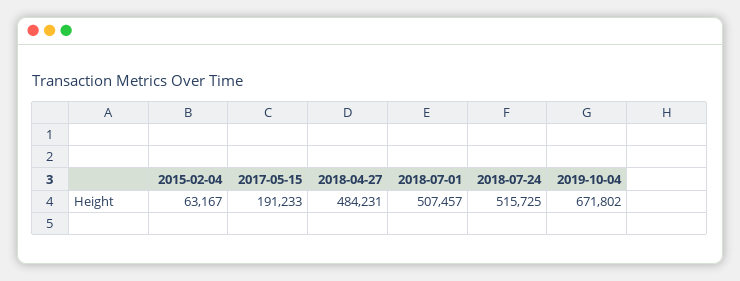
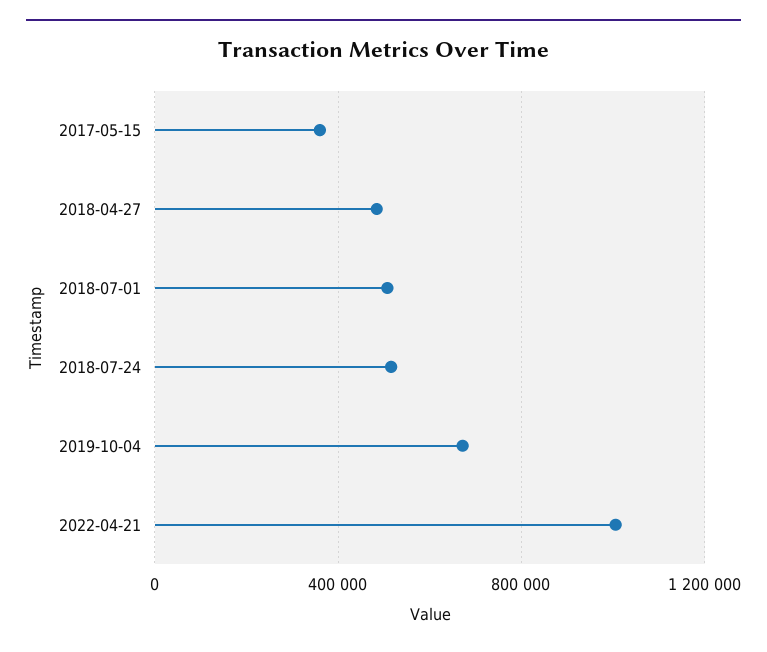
2015-02-04: 63167 -> none
2017-05-15: 191233 -> 350000
2022-04-21: none -> 1000000

